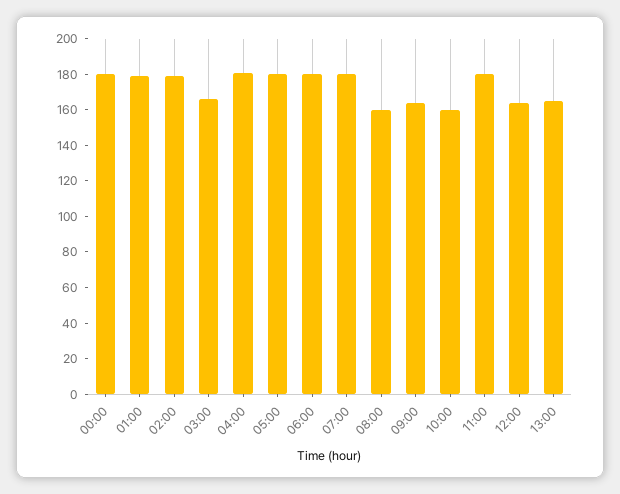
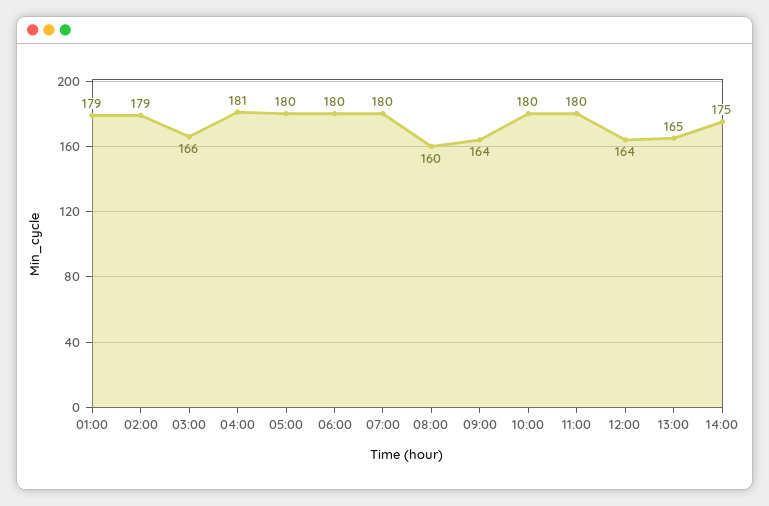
00:00: 180 -> none
10:00: 160 -> 180
14:00: none -> 175

